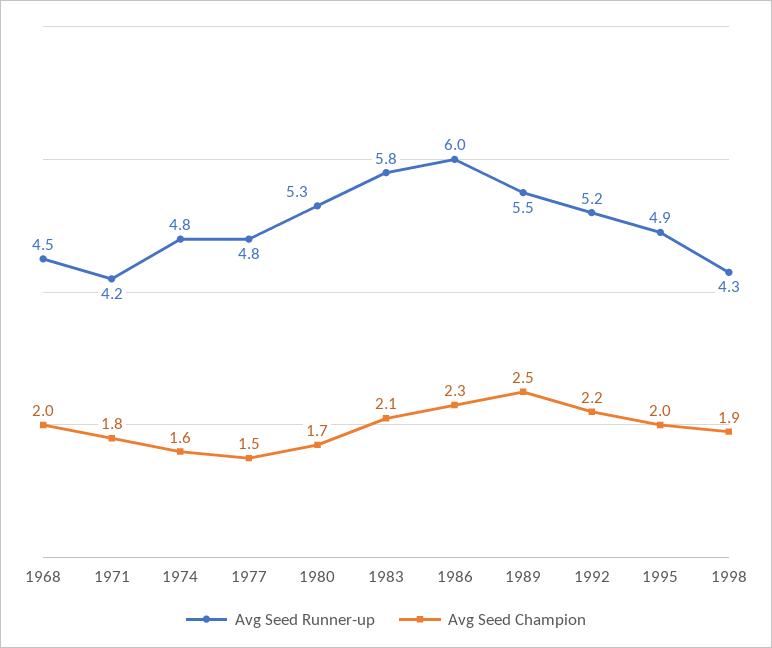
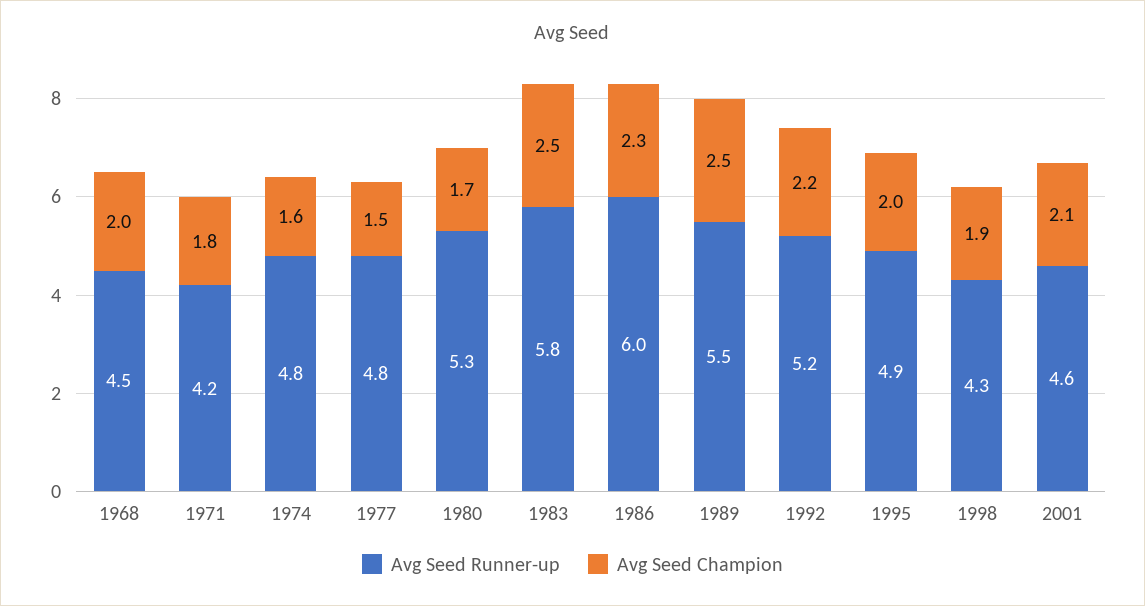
Avg Seed Champion, 1983: 2.1 -> 2.5
Avg Seed Runner-up, 2001: none -> 4.6
Avg Seed Champion, 2001: none -> 2.1

